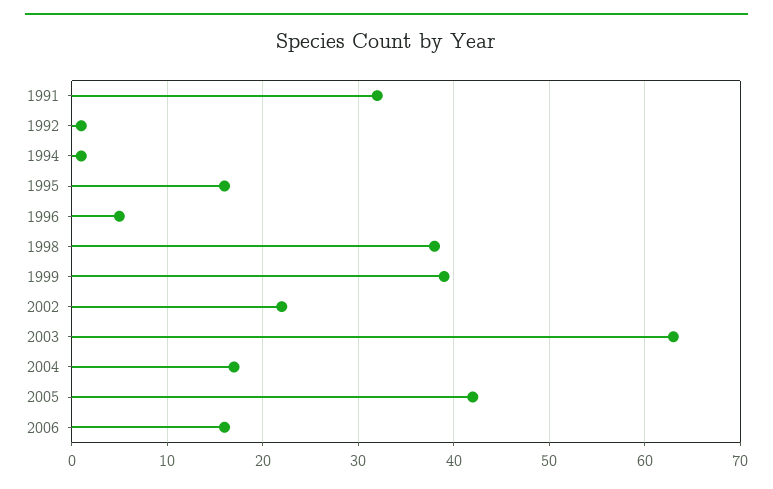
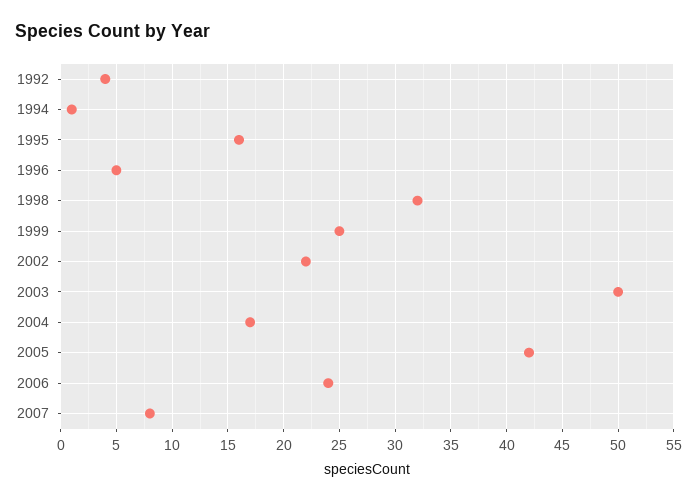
1991: 32 -> none
1992: 1 -> 4
1998: 38 -> 32
1999: 39 -> 25
2003: 63 -> 50
2006: 16 -> 24
2007: none -> 8

